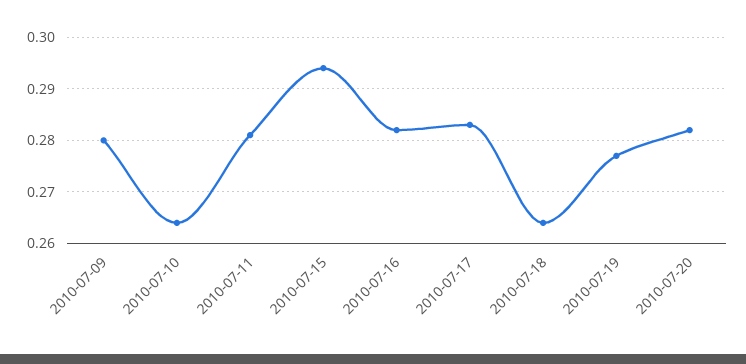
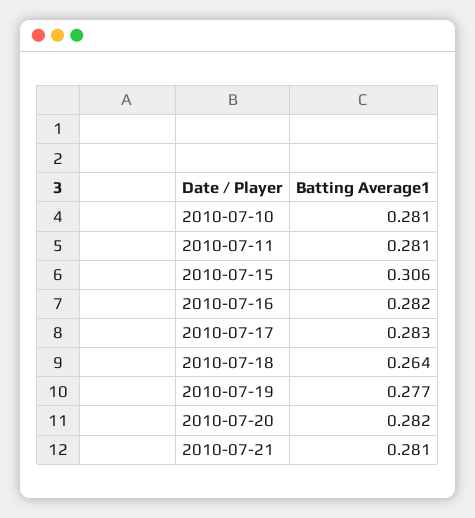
2010-07-09: 0.28 -> none
2010-07-10: 0.265 -> 0.281
2010-07-15: 0.295 -> 0.306
2010-07-21: none -> 0.281

